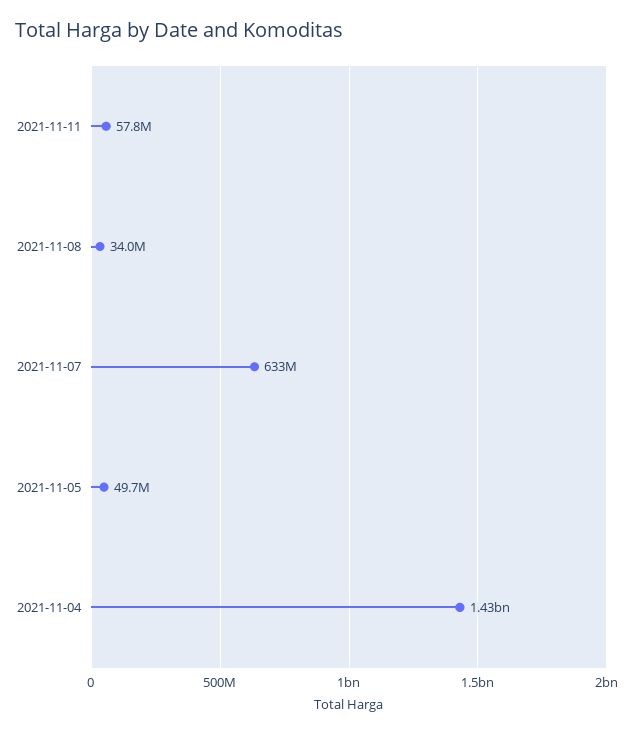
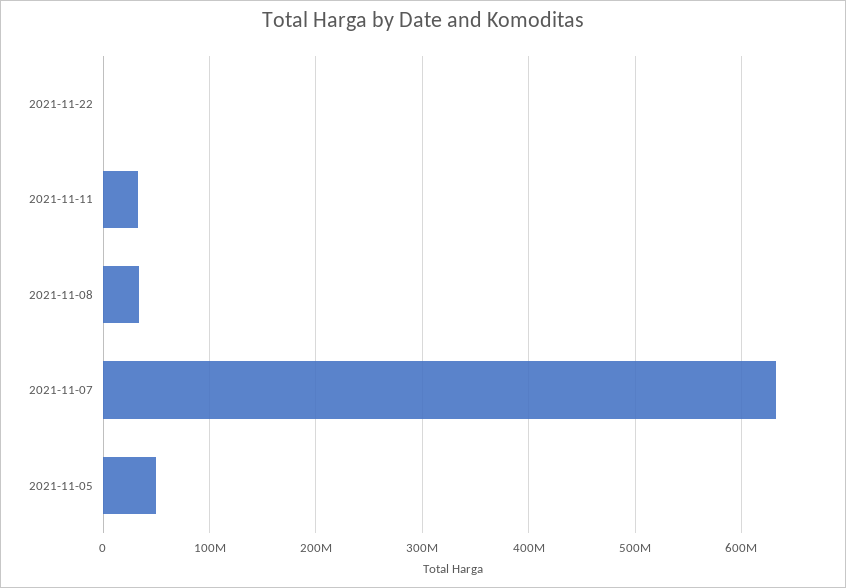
2021-11-11: 57800000 -> 30000000
2021-11-04: 1430000000 -> none
2021-11-22: none -> 0

